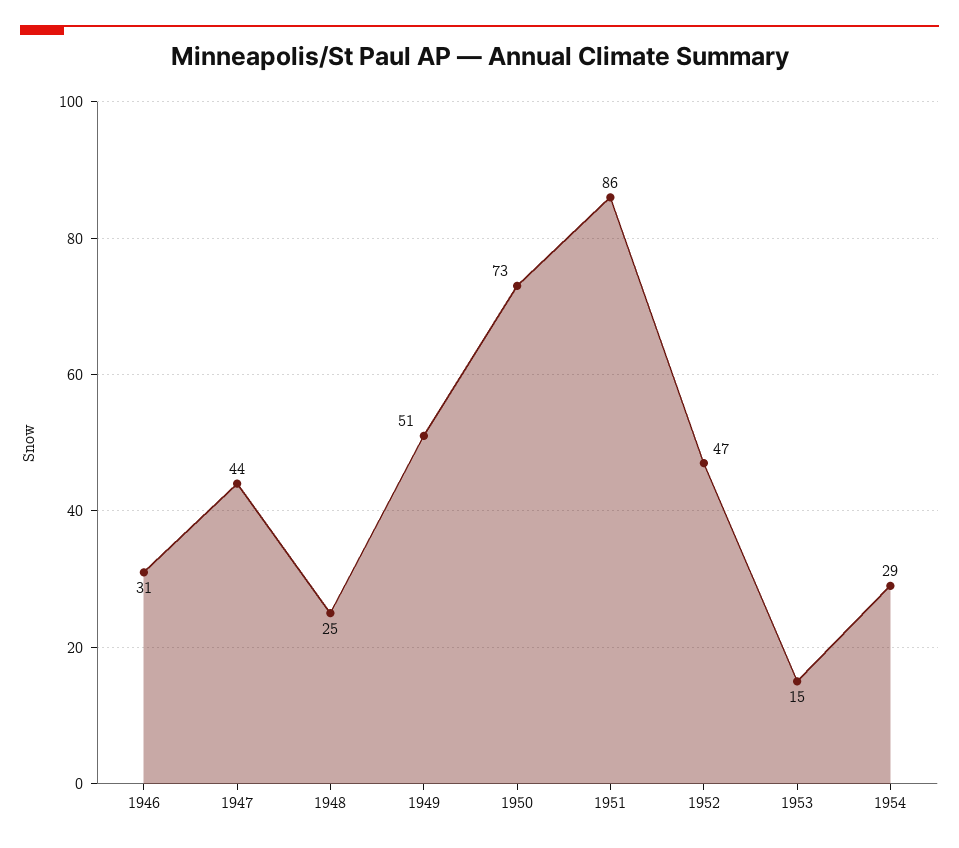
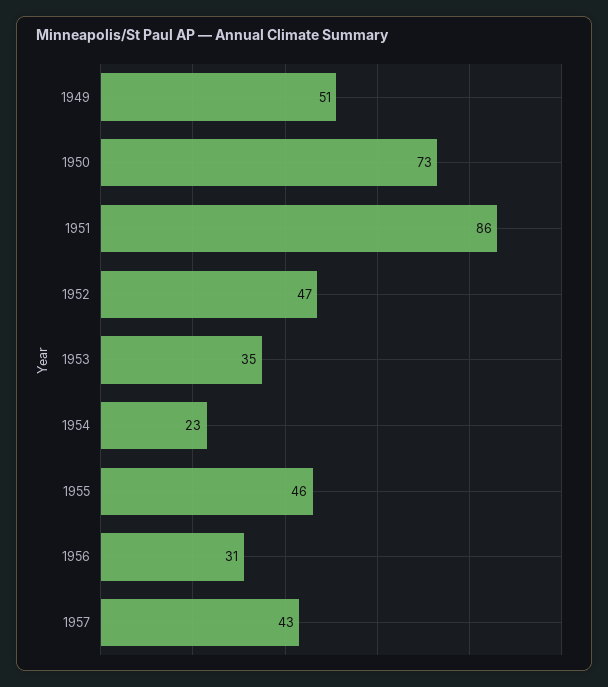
1946: 31 -> none
1947: 44 -> none
1948: 25 -> none
1953: 15 -> 35
1954: 29 -> 23
1955: none -> 46
1956: none -> 31
1957: none -> 43

